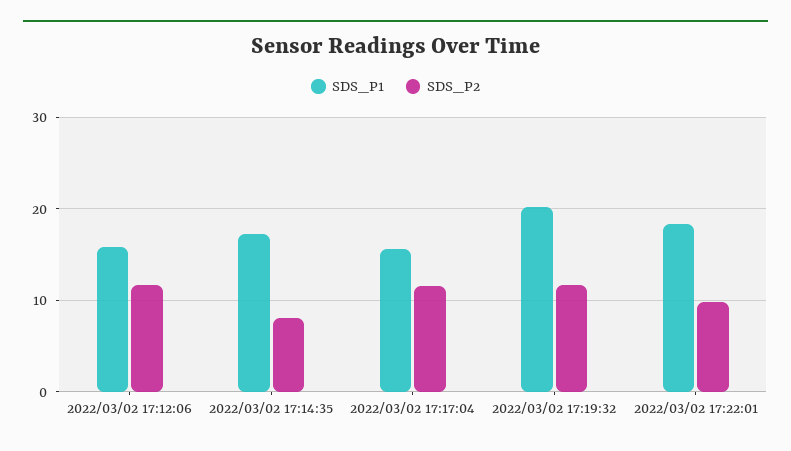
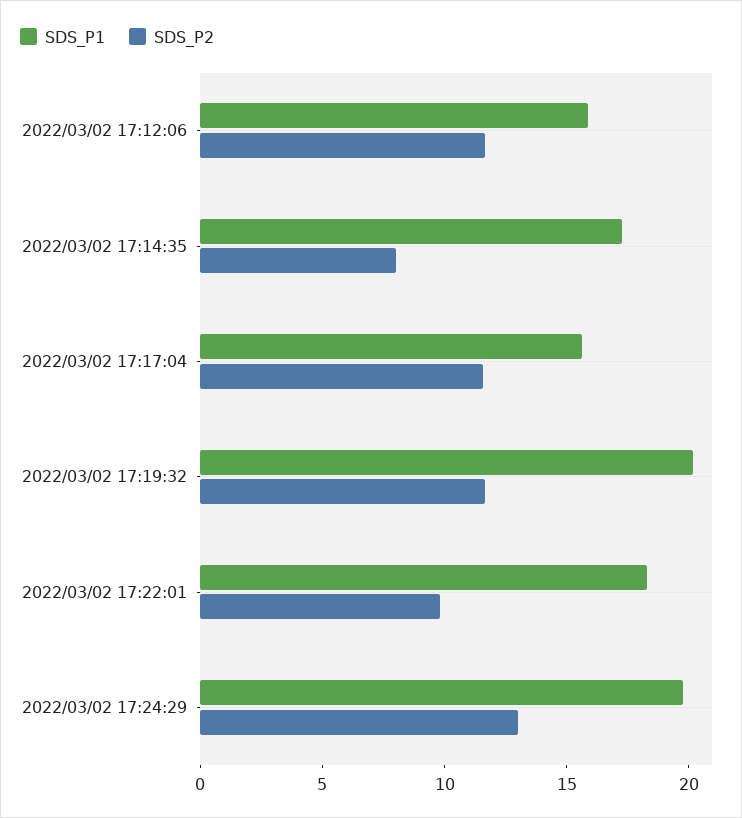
SDS_P1, 2022/03/02 17:24:29: none -> 20
SDS_P2, 2022/03/02 17:24:29: none -> 13

